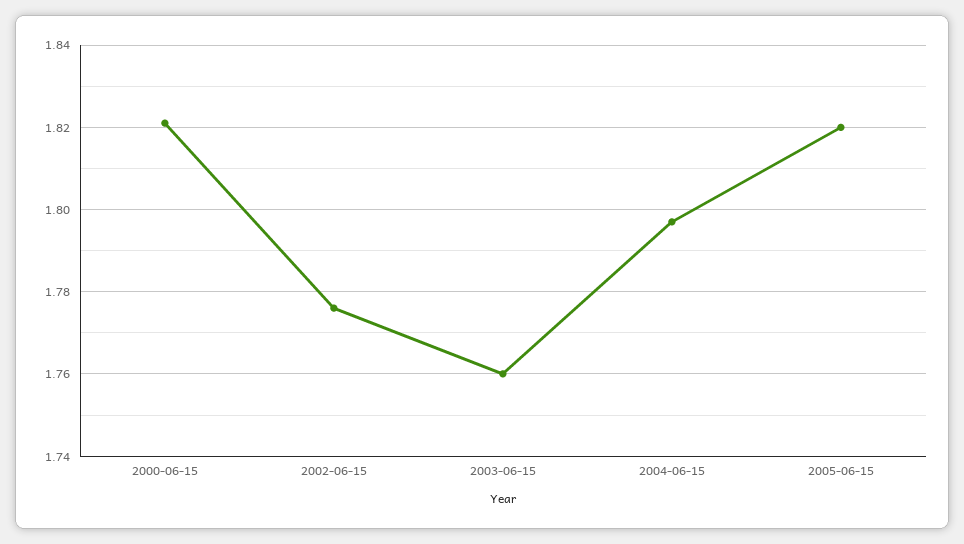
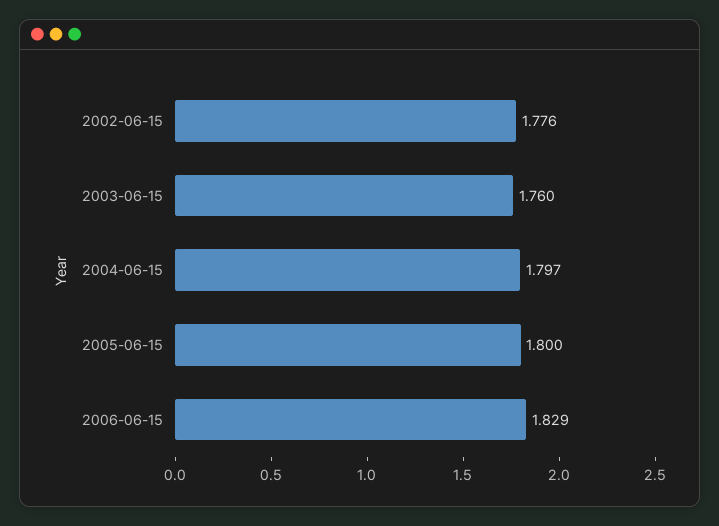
2000-06-15: 1.82 -> none
2005-06-15: 1.82 -> 1.8
2006-06-15: none -> 1.829

